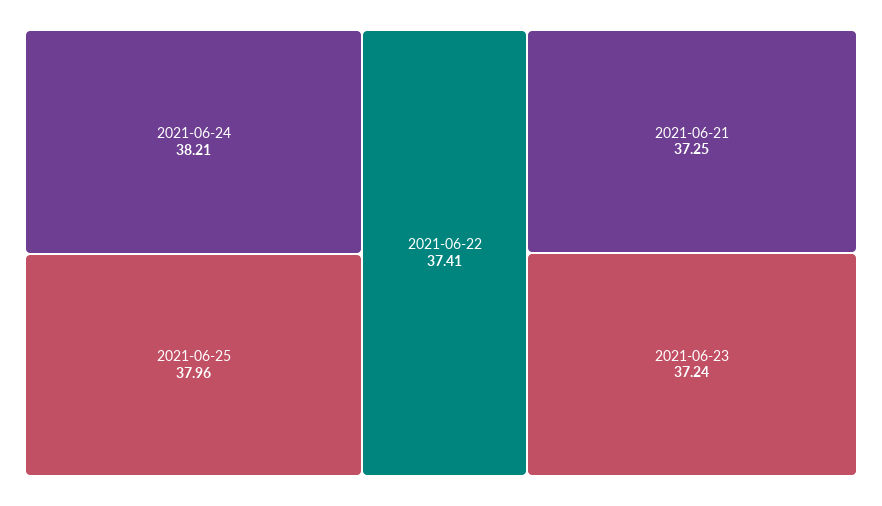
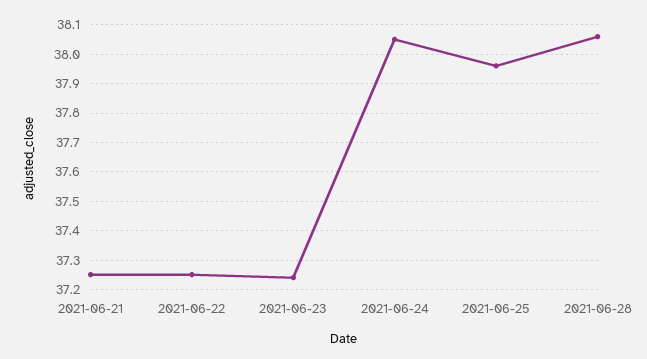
2021-06-24: 38.21 -> 38.05
2021-06-22: 37.41 -> 37.25
2021-06-28: none -> 38.05

